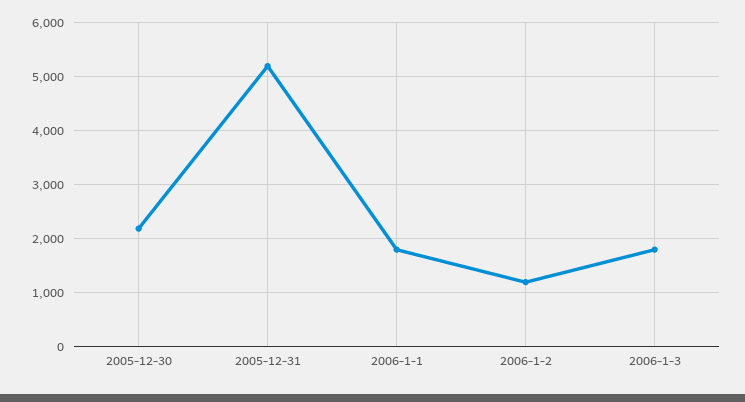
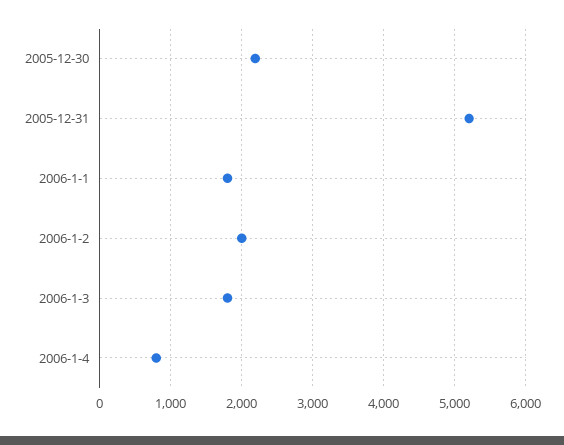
2006-1-2: 1200 -> 2000
2006-1-4: none -> 800

